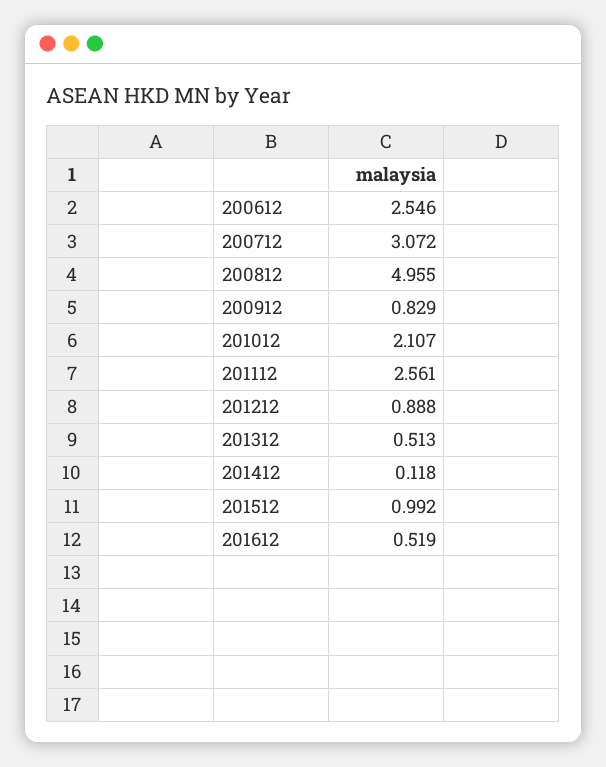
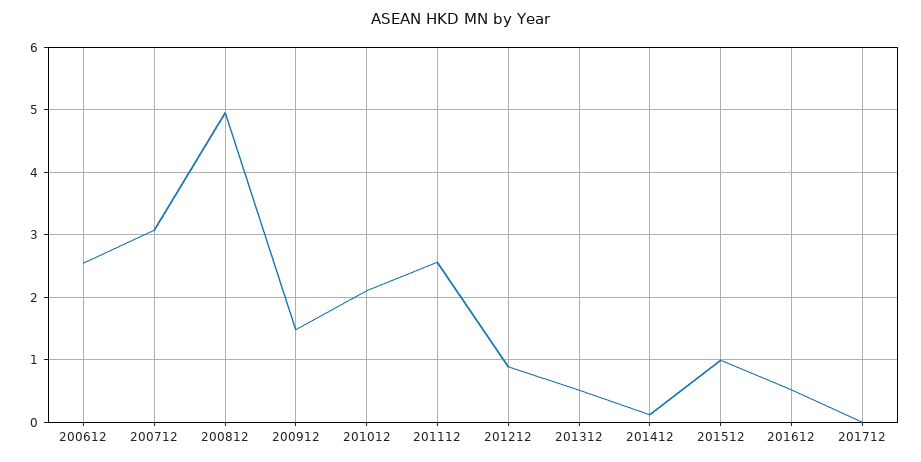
200912: 0.829 -> 1.5
201712: none -> 0

